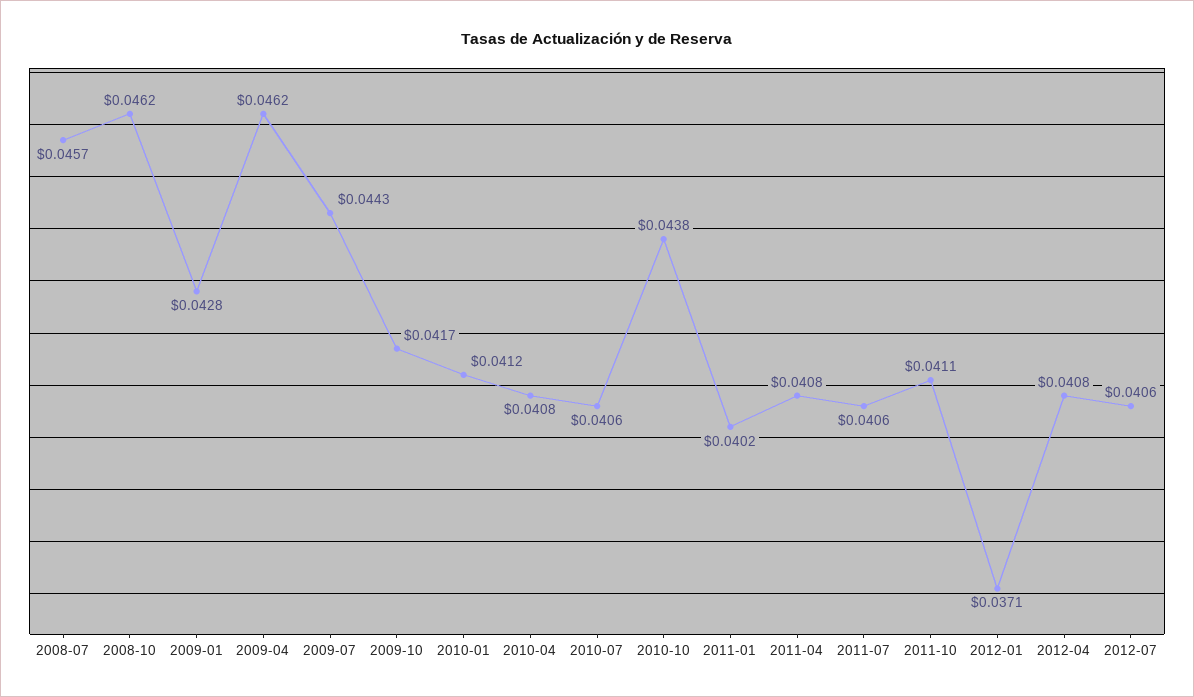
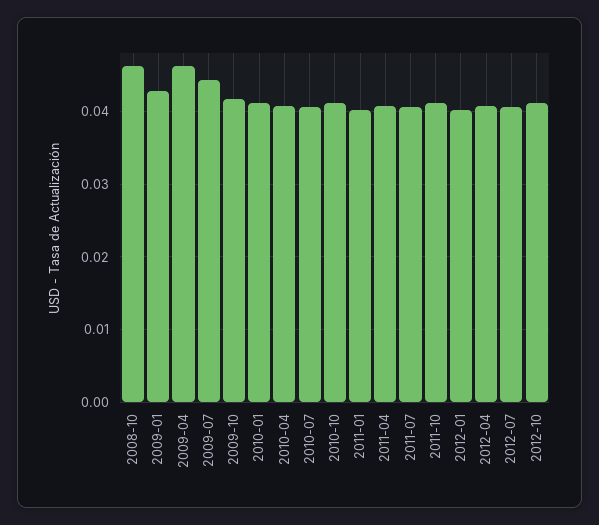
2008-07: 0.0457 -> none
2010-10: 0.0438 -> 0.041
2012-01: 0.0371 -> 0.04
2012-10: none -> 0.041

